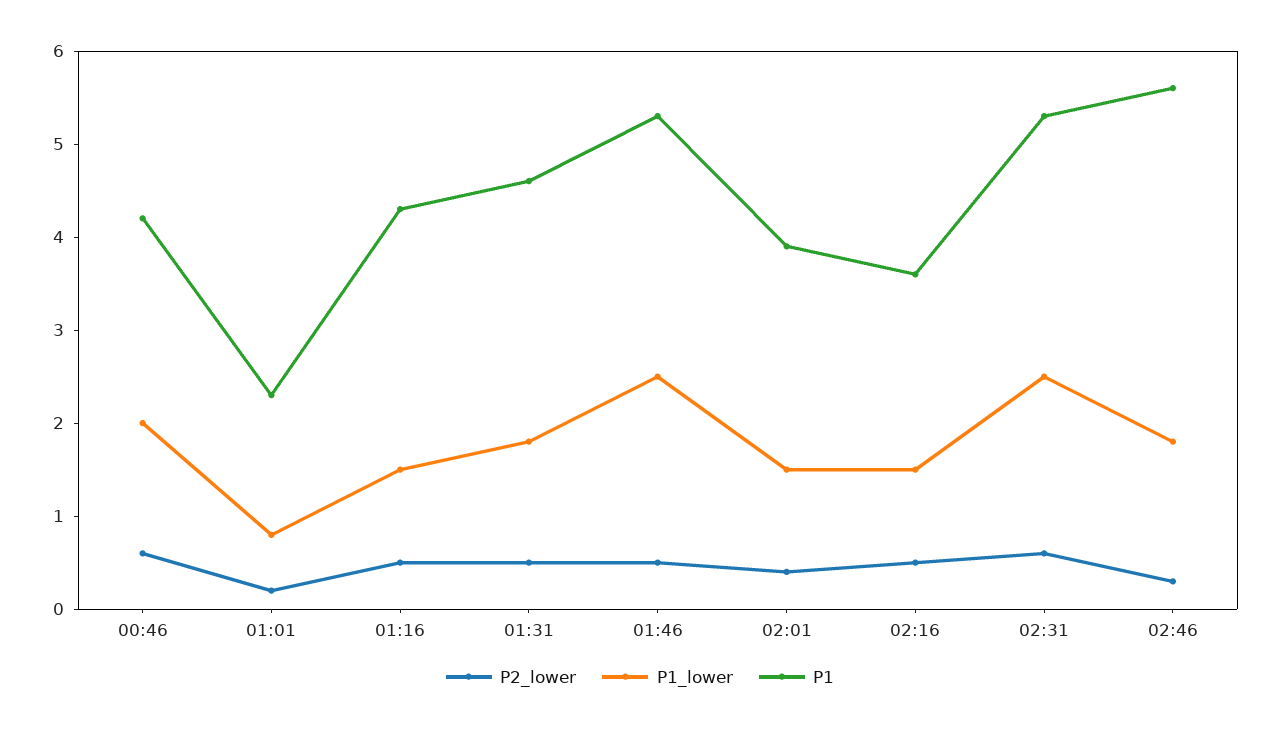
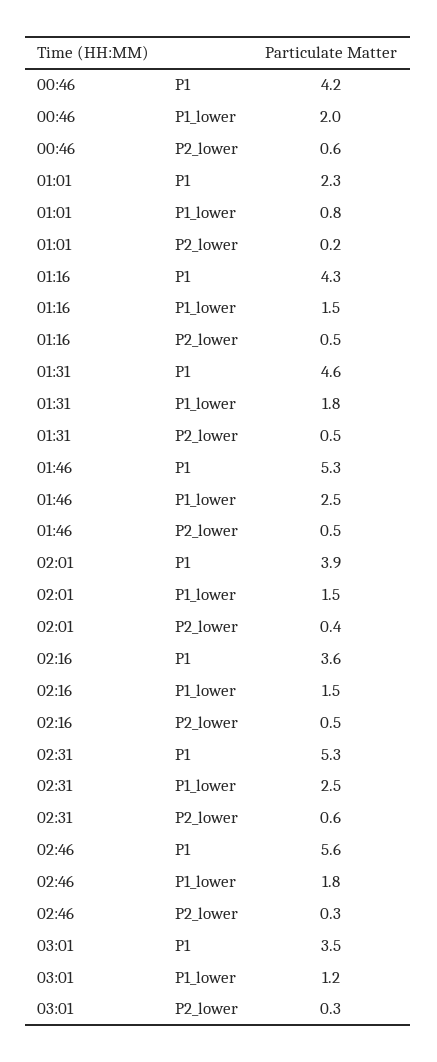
P1, 03:01: none -> 3.5
P1_lower, 03:01: none -> 1.2
P2_lower, 03:01: none -> 0.3

